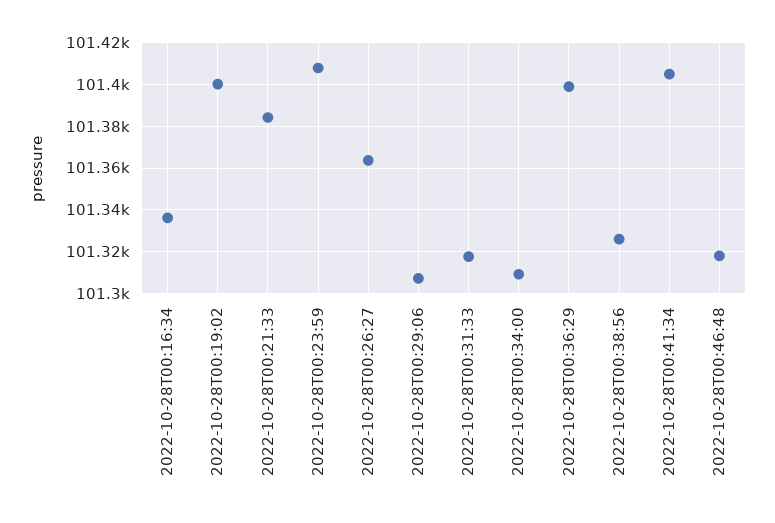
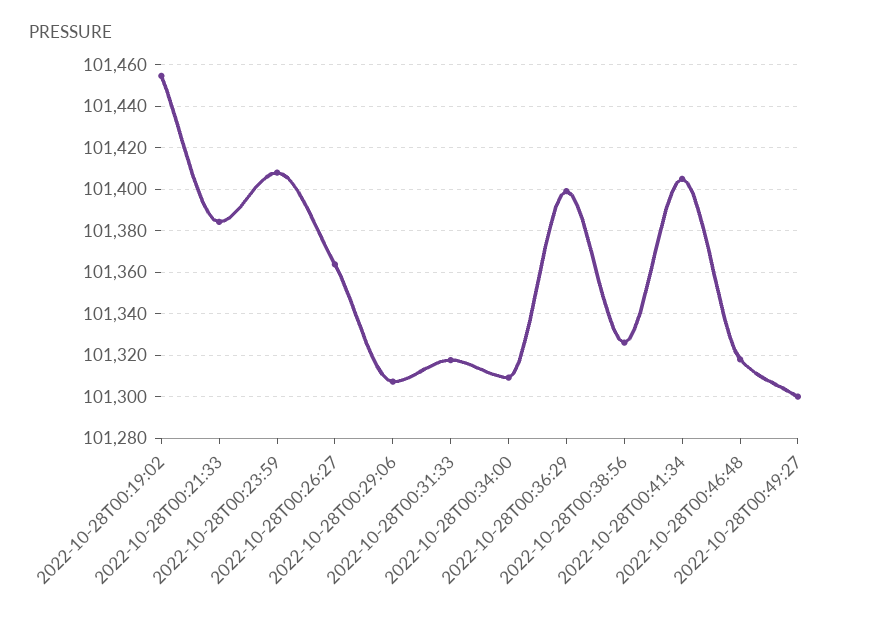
2022-10-28T00:16:34: 101335 -> none
2022-10-28T00:19:02: 101400 -> 101455
2022-10-28T00:49:27: none -> 101300

